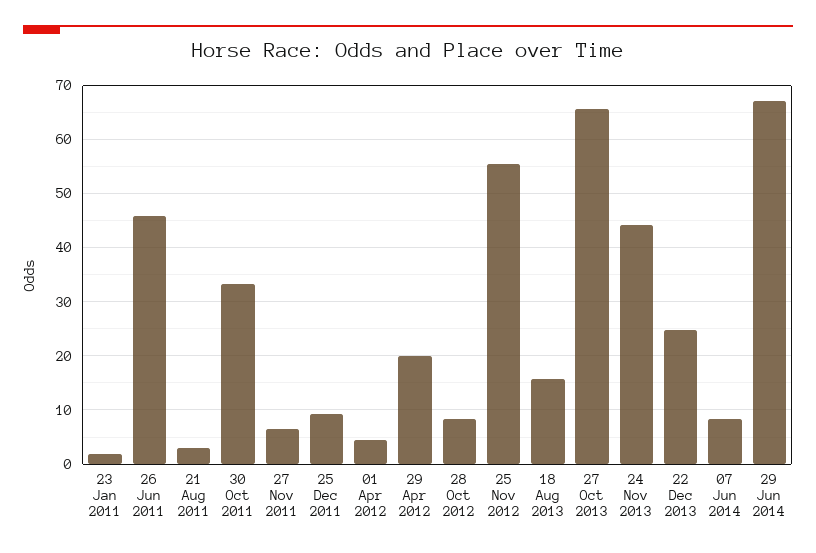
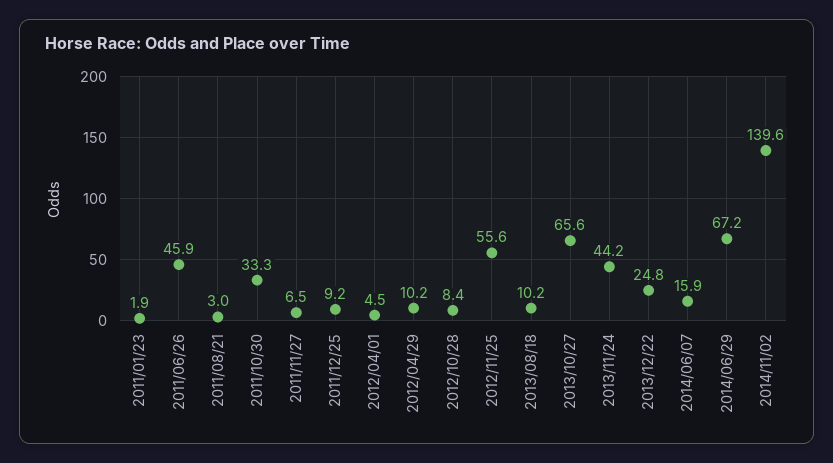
29 Apr 2012: 20 -> 10.2
18 Aug 2013: 16 -> 10.2
07 Jun 2014: 8 -> 15.9
2014/11/02: none -> 139.6

